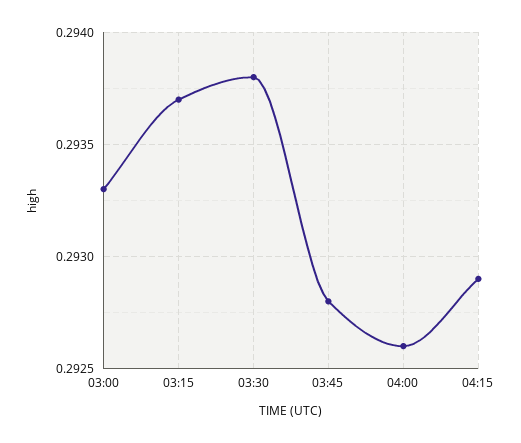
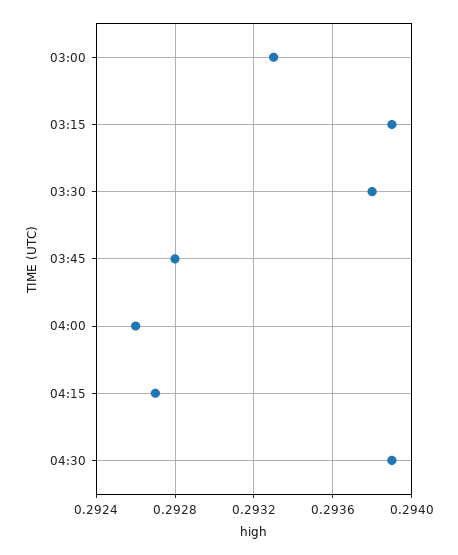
03:15: 0.2937 -> 0.2939
04:15: 0.2929 -> 0.2927
04:30: none -> 0.2939

